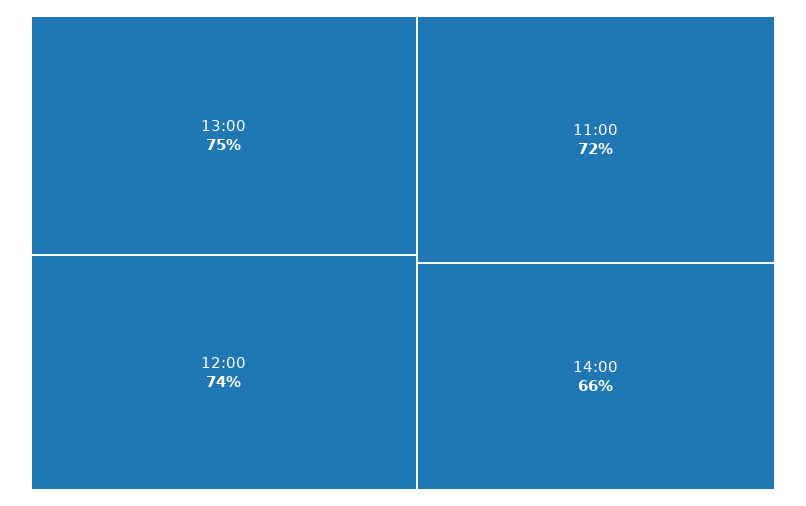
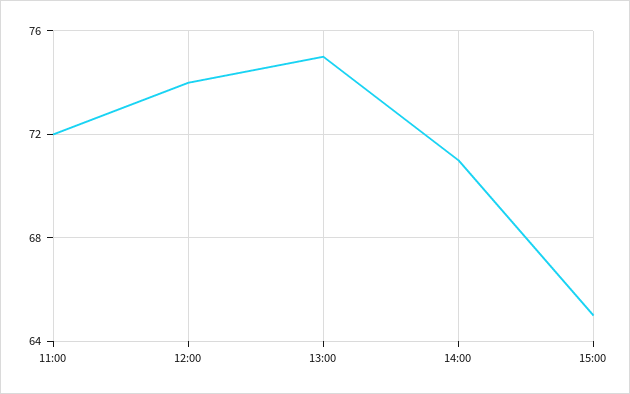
14:00: 66 -> 71
15:00: none -> 65

